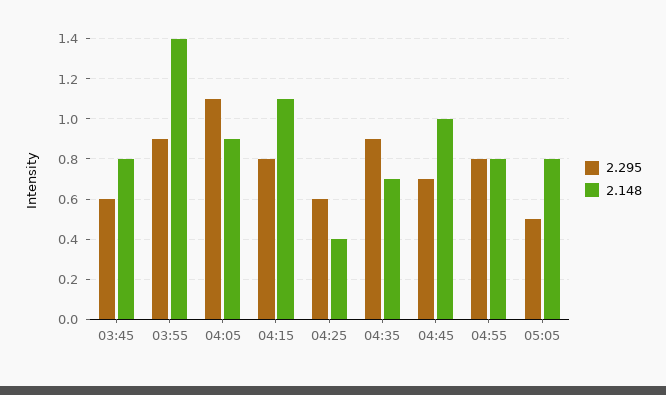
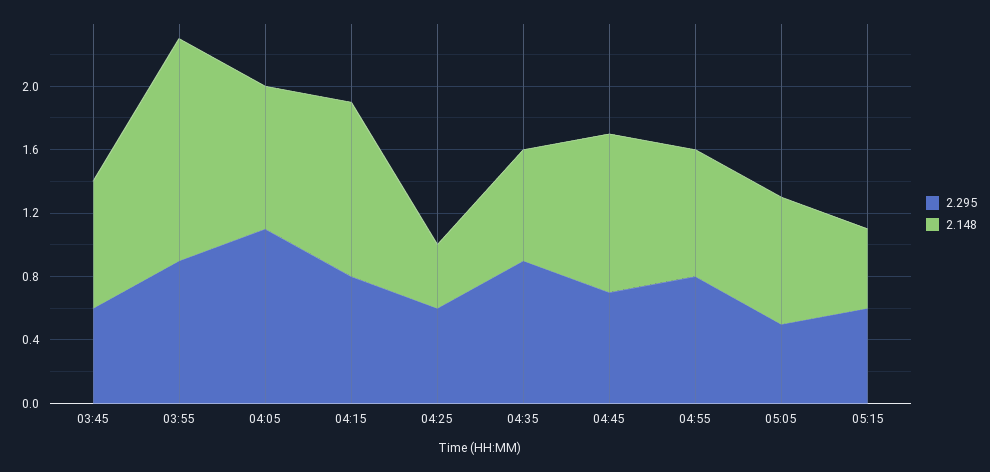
2.295, 05:15: none -> 0.6
2.148, 05:15: none -> 0.5

